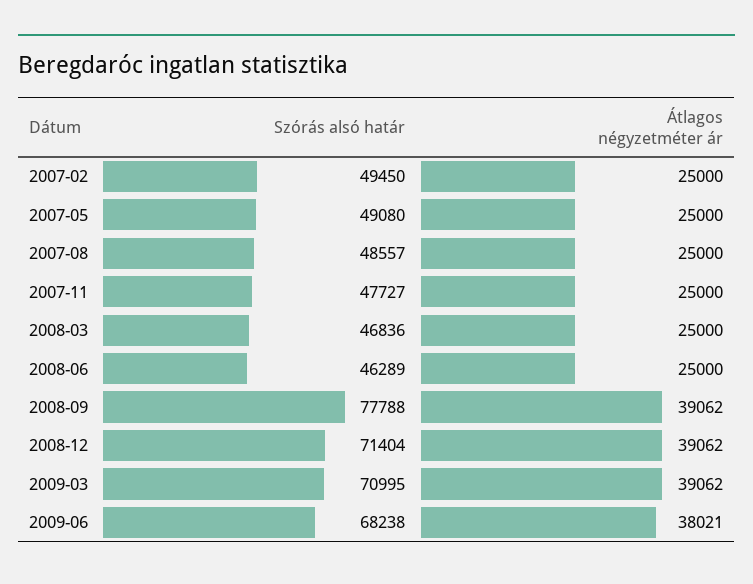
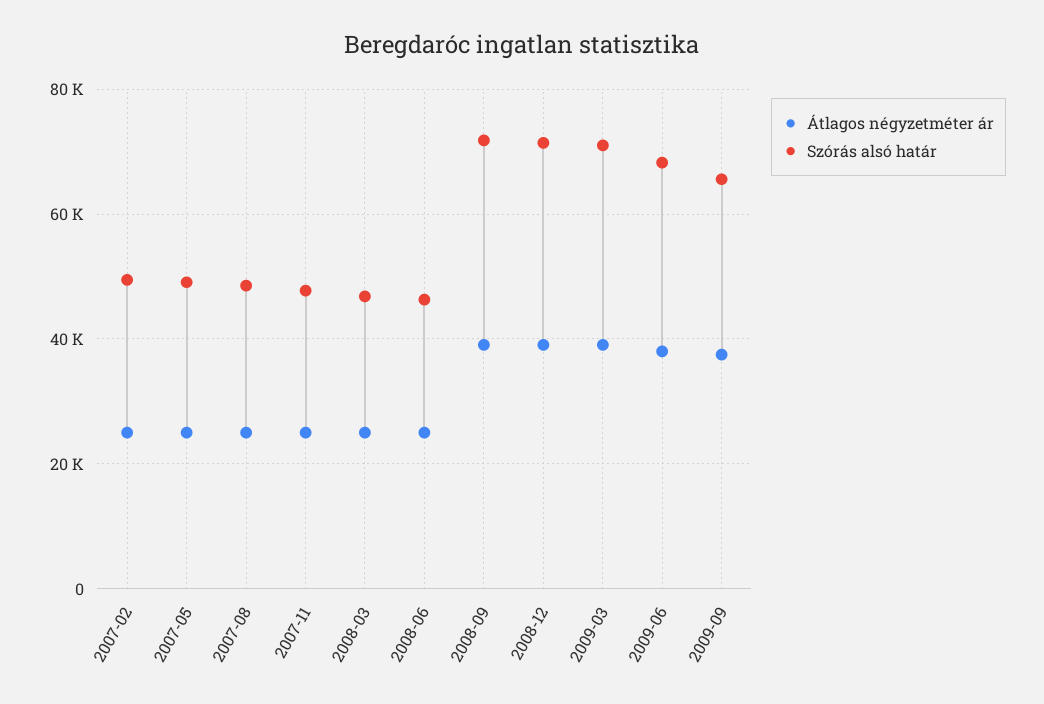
Szórás alsó határ, 2008-09: 77788 -> 72000
Átlagos négyzetméter ár, 2009-09: none -> 38000
Szórás alsó határ, 2009-09: none -> 66000

